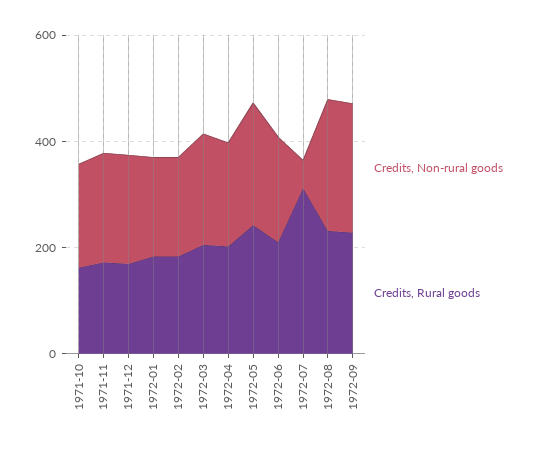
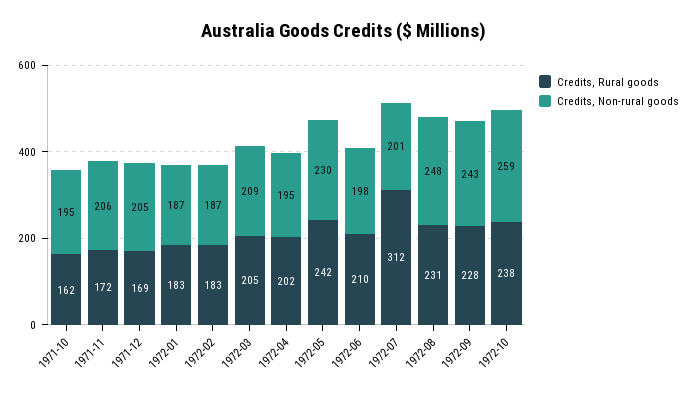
Credits, Non-rural goods, 1972-07: 50 -> 201
Credits, Rural goods, 1972-10: none -> 238
Credits, Non-rural goods, 1972-10: none -> 259

